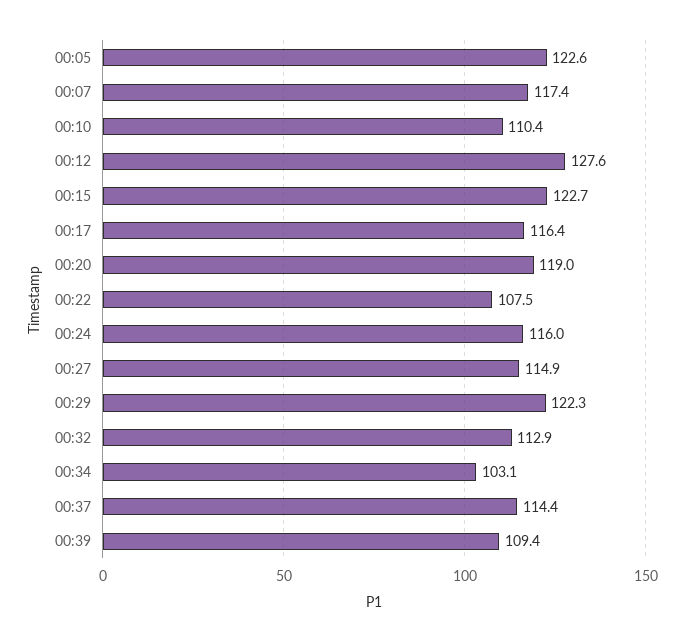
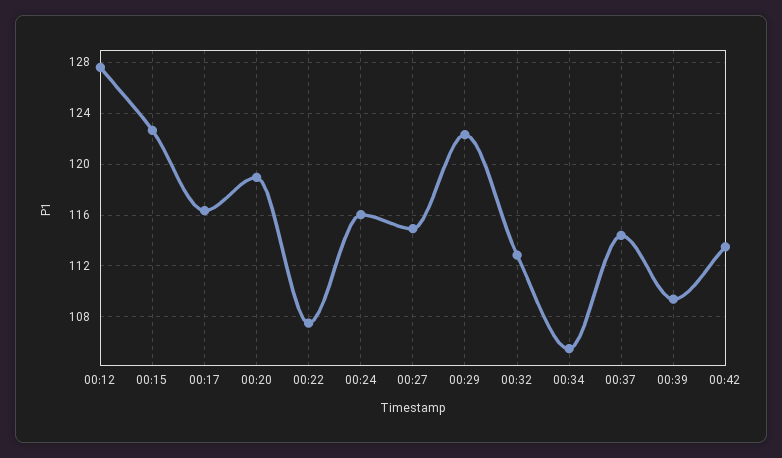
00:05: 122.6 -> none
00:07: 117.4 -> none
00:10: 110.4 -> none
00:34: 103.1 -> 105.5
00:42: none -> 113.5

